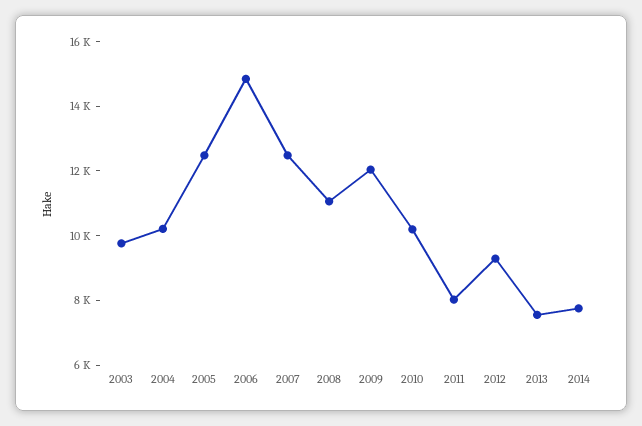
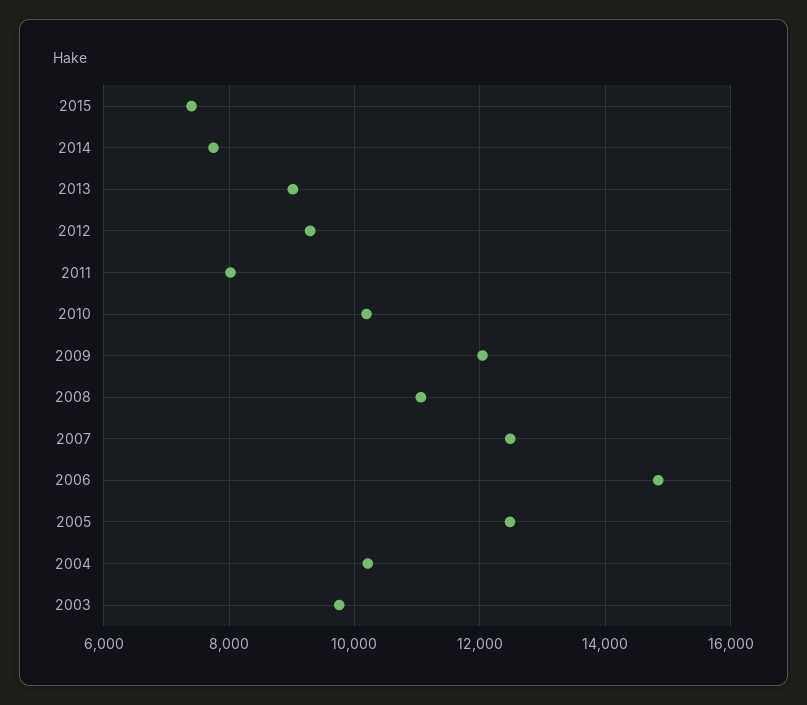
2013: 7500 -> 9000
2015: none -> 7400

